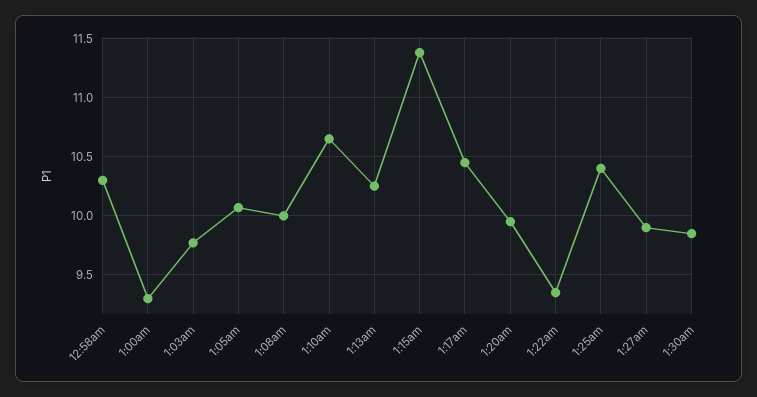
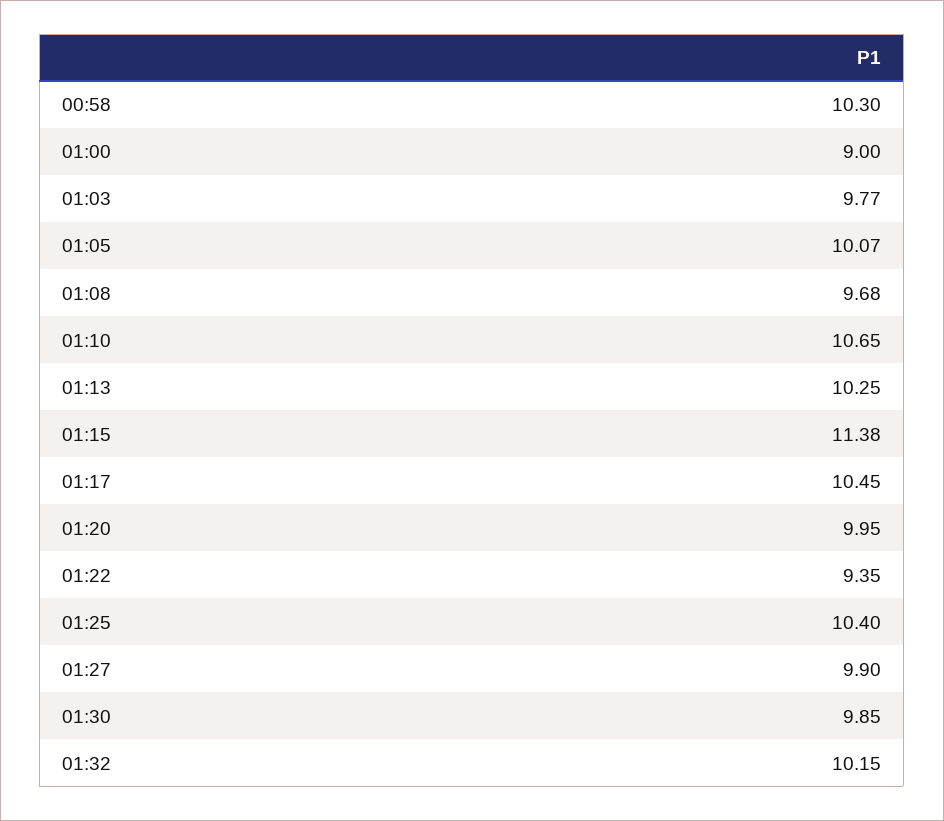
1:00am: 9.3 -> 9
1:08am: 10 -> 9.68
01:32: none -> 10.15

